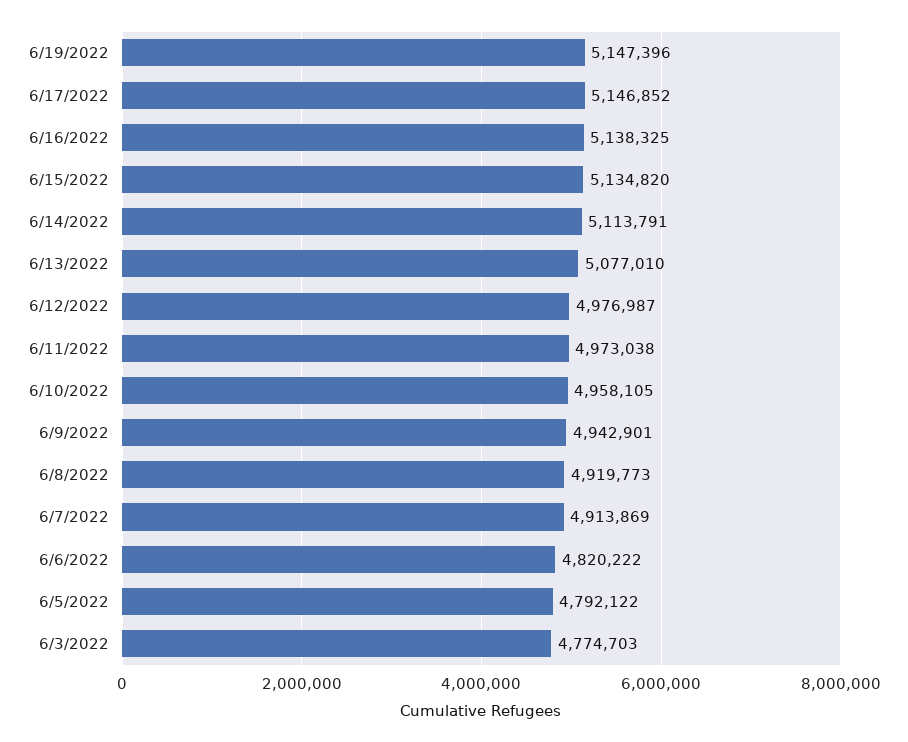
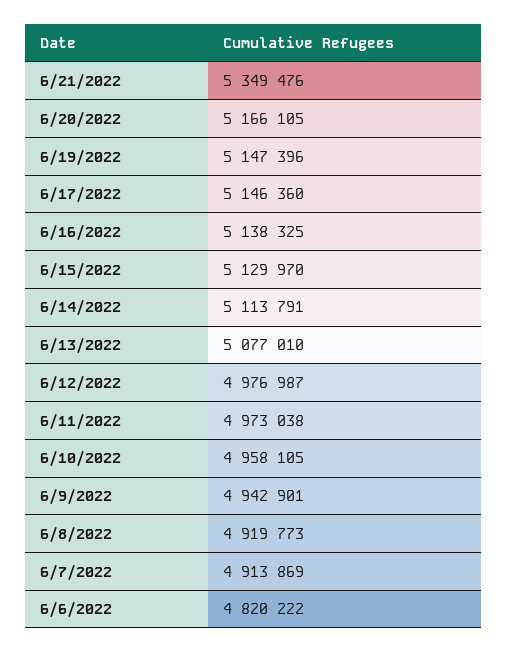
6/17/2022: 5146852 -> 5146360
6/15/2022: 5134820 -> 5129970
6/5/2022: 4792122 -> none
6/3/2022: 4774703 -> none
6/21/2022: none -> 5349476
6/20/2022: none -> 5166105

